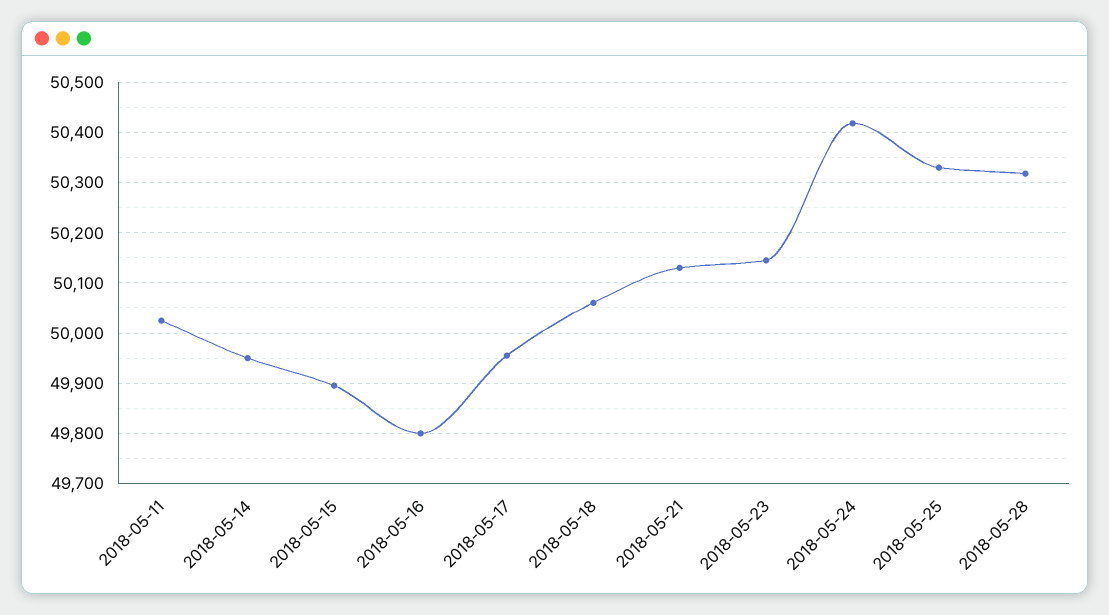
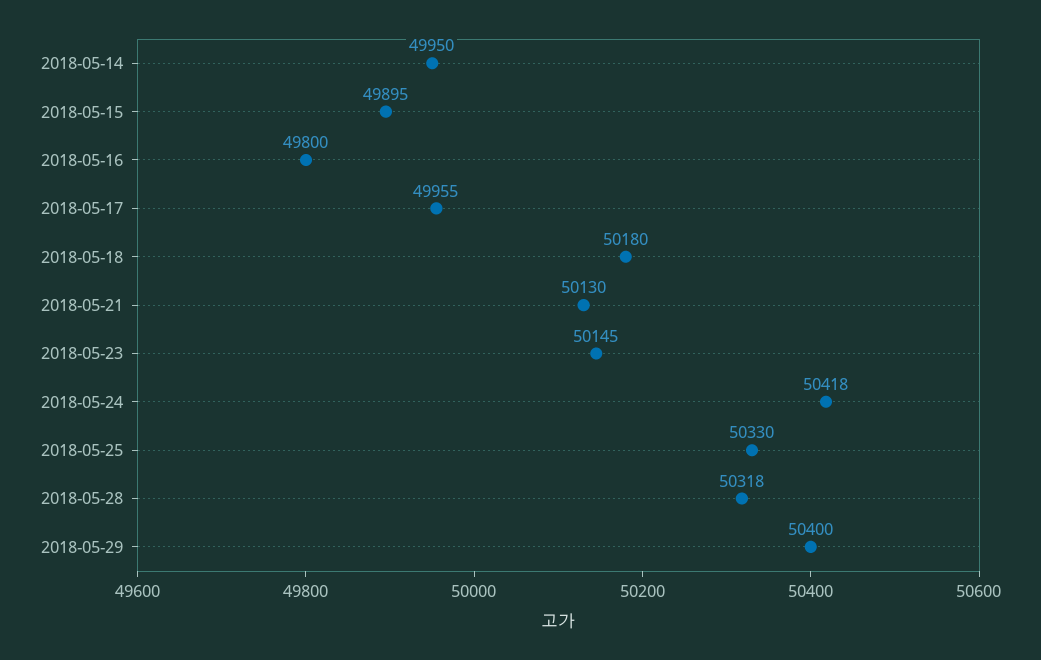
2018-05-11: 50020 -> none
2018-05-18: 50060 -> 50180
2018-05-29: none -> 50400

